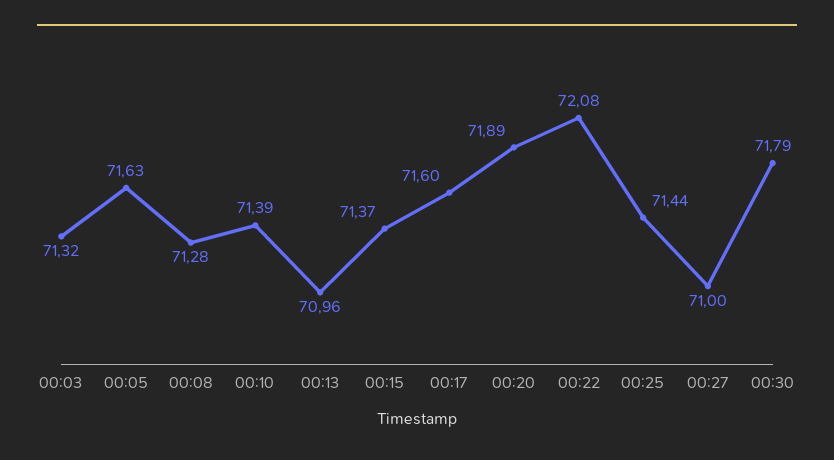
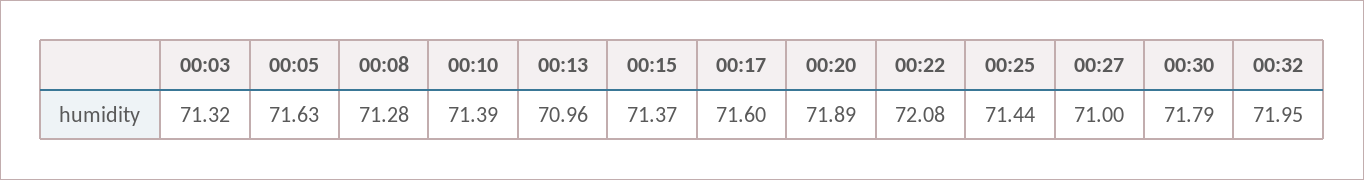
00:32: none -> 71.95

